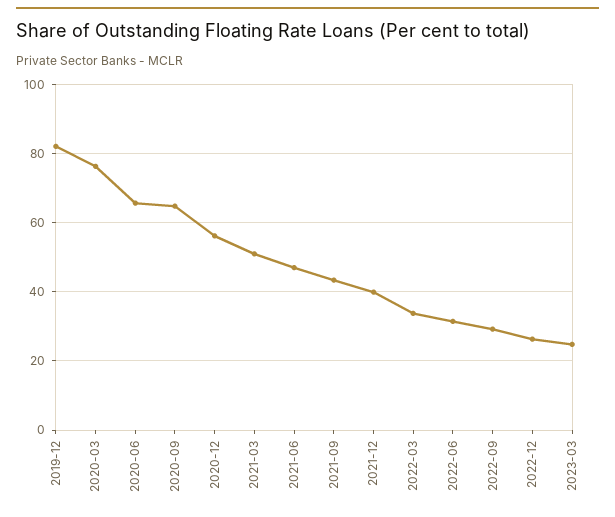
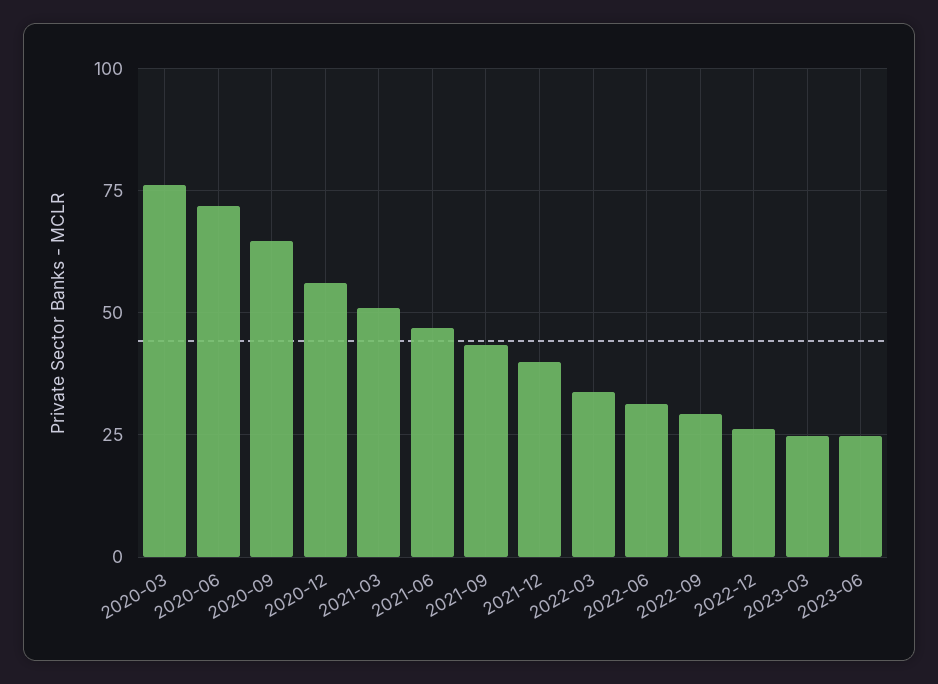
2019-12: 82 -> none
2020-06: 66 -> 72.5
2023-06: none -> 25

